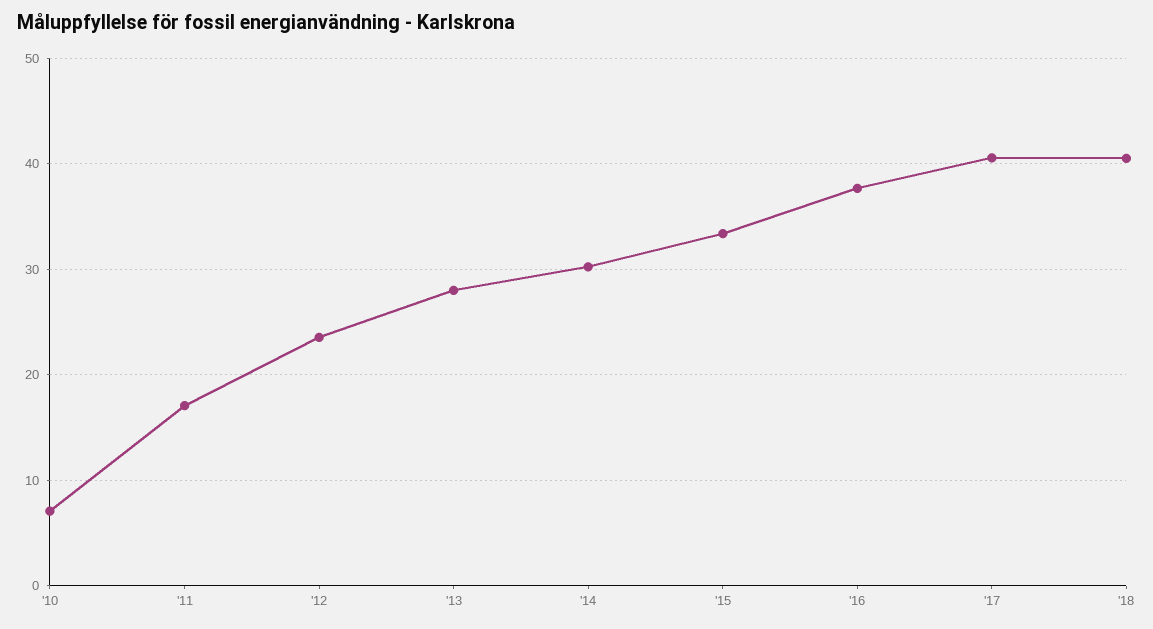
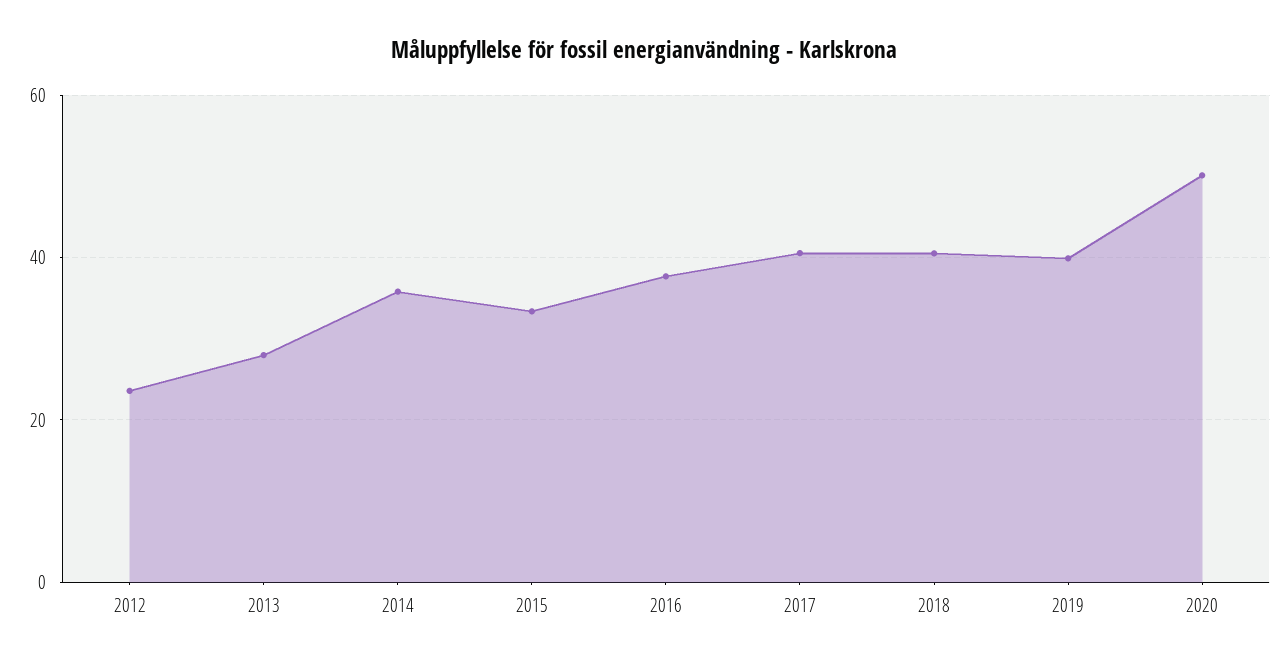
'10: 7 -> none
'11: 17 -> none
'14: 30 -> 36
2019: none -> 40
2020: none -> 50

